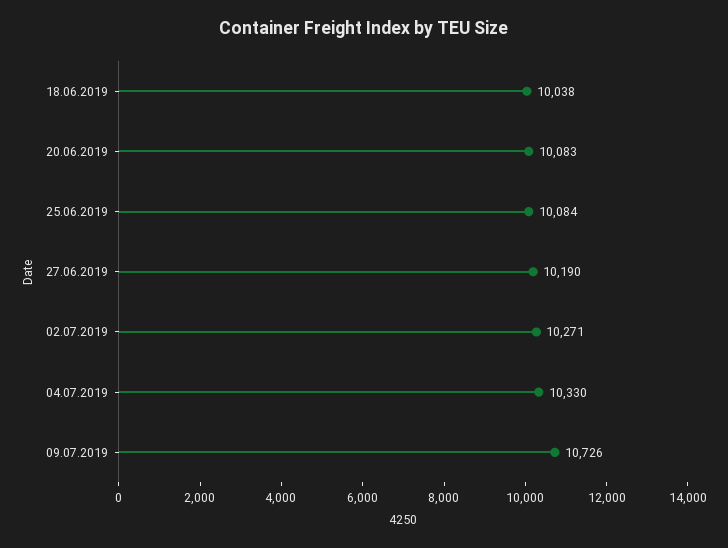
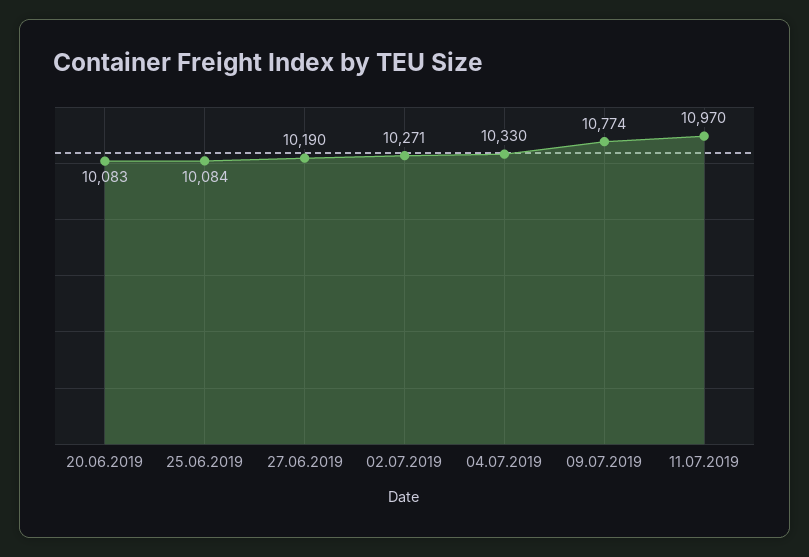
18.06.2019: 10038 -> none
09.07.2019: 10726 -> 10774
11.07.2019: none -> 10970

